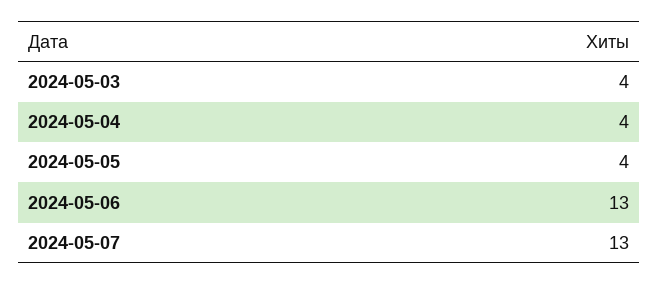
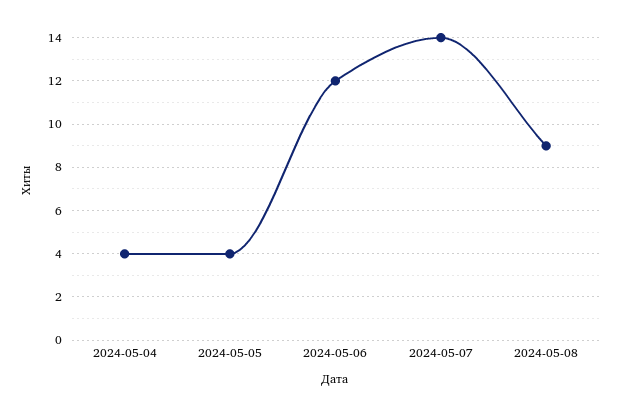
2024-05-03: 4 -> none
2024-05-06: 13 -> 12
2024-05-07: 13 -> 14
2024-05-08: none -> 9

